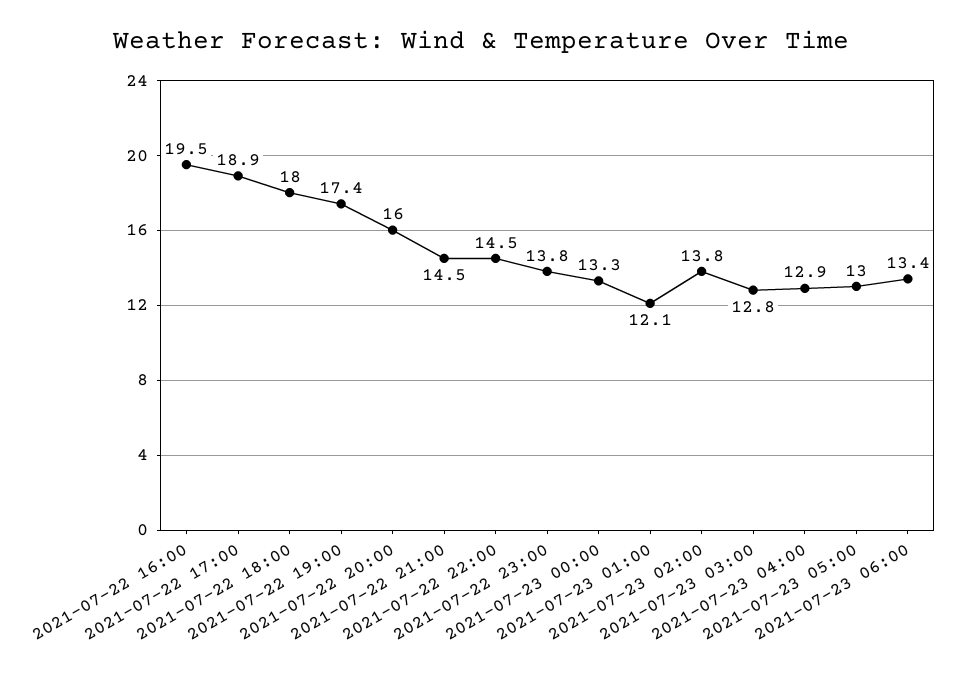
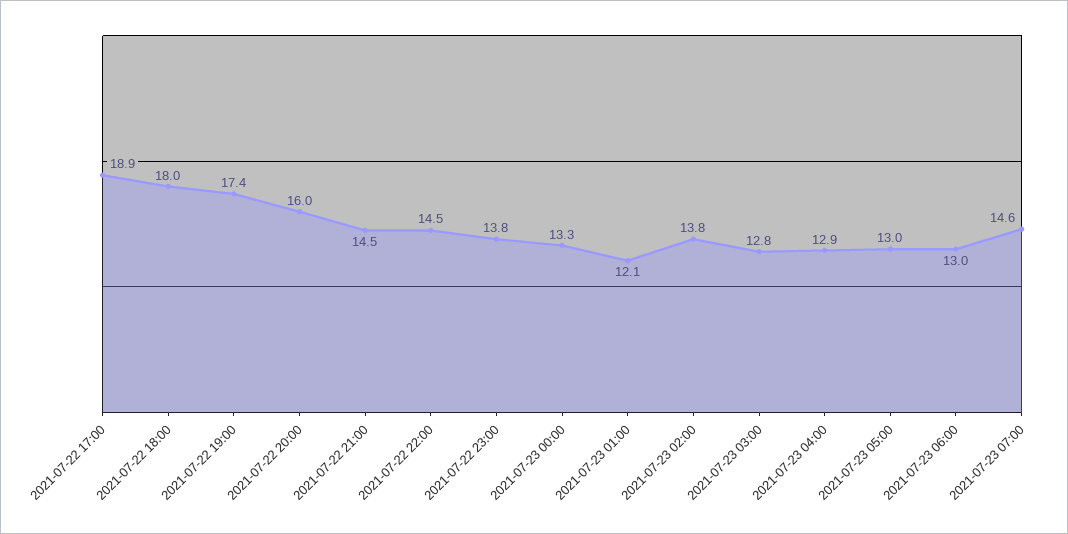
2021-07-22 16:00: 19.5 -> none
2021-07-23 06:00: 13.4 -> 13
2021-07-23 07:00: none -> 14.6

